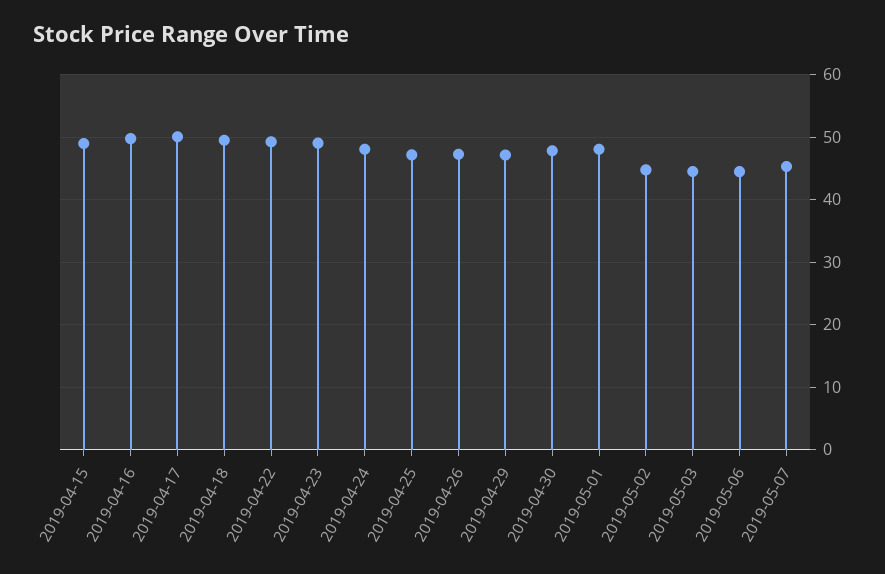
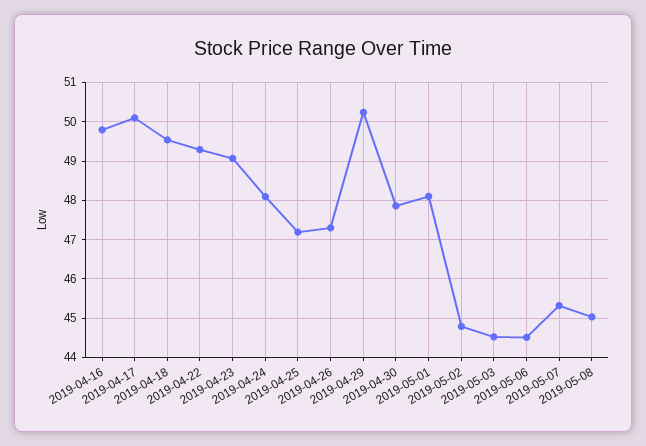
2019-04-15: 49 -> none
2019-04-29: 47 -> 50.2
2019-05-08: none -> 45

